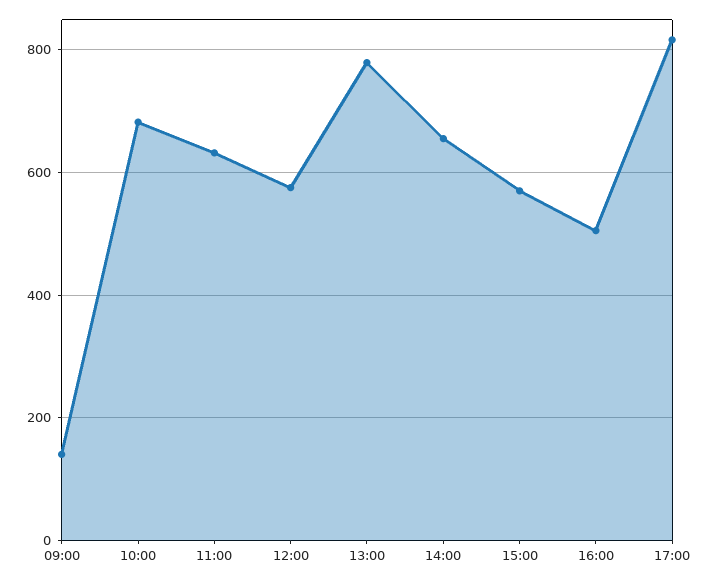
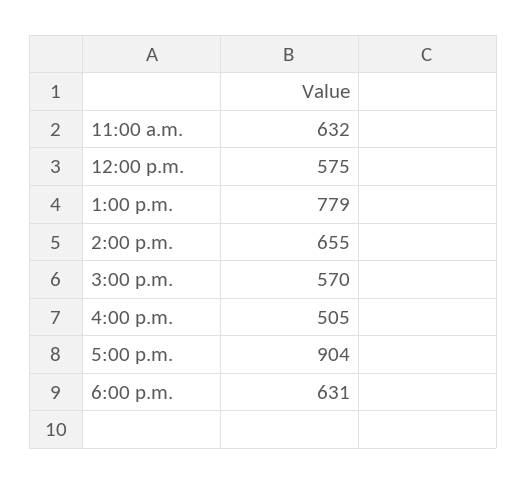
09:00: 140 -> none
10:00: 680 -> none
17:00: 820 -> 904
6:00 p.m.: none -> 631

